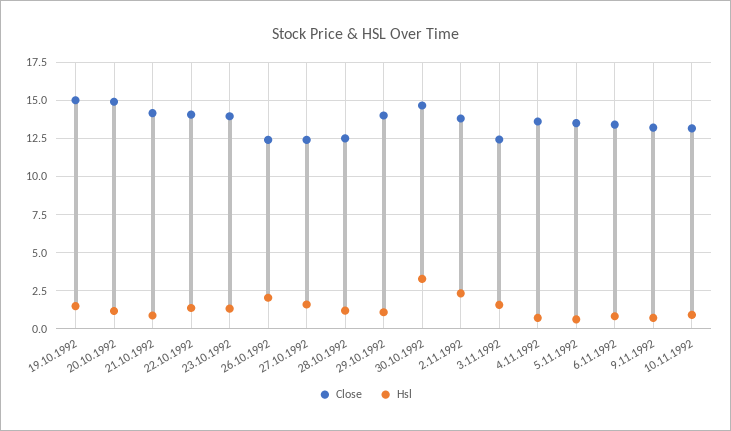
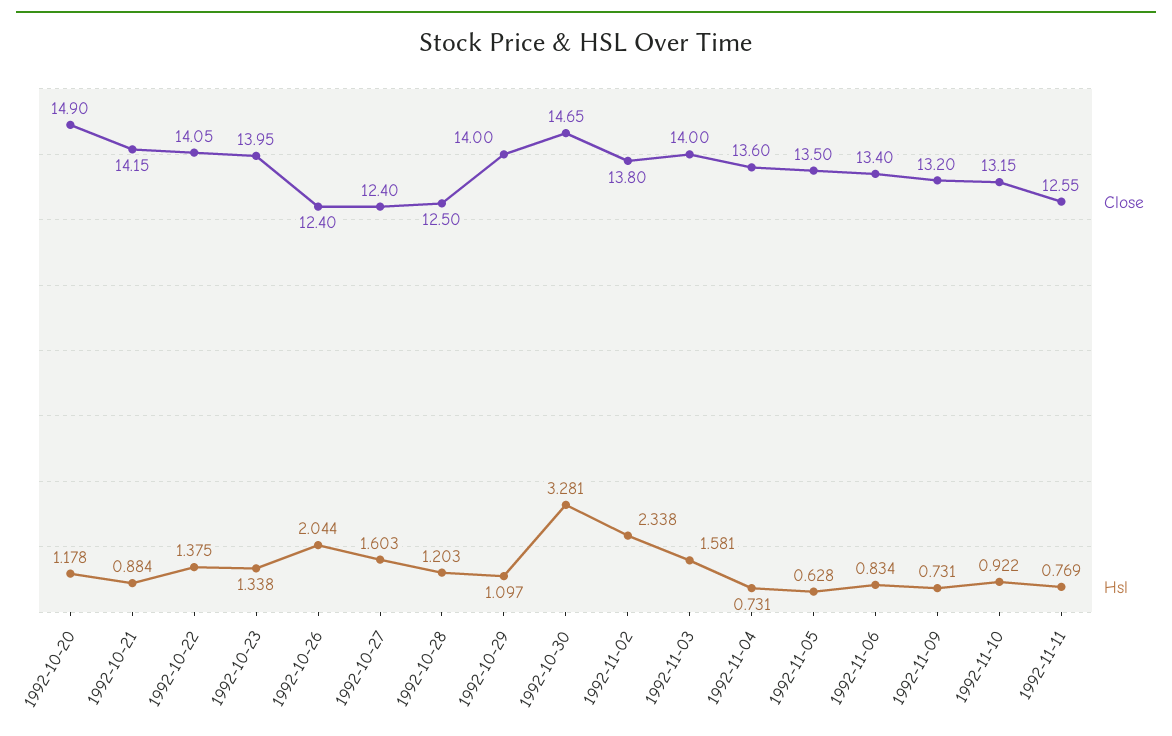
Close, 19.10.1992: 15 -> none
Hsl, 19.10.1992: 1.5 -> none
Close, 3.11.1992: 12.5 -> 14
Close, 1992-11-11: none -> 12.55
Hsl, 1992-11-11: none -> 0.769

